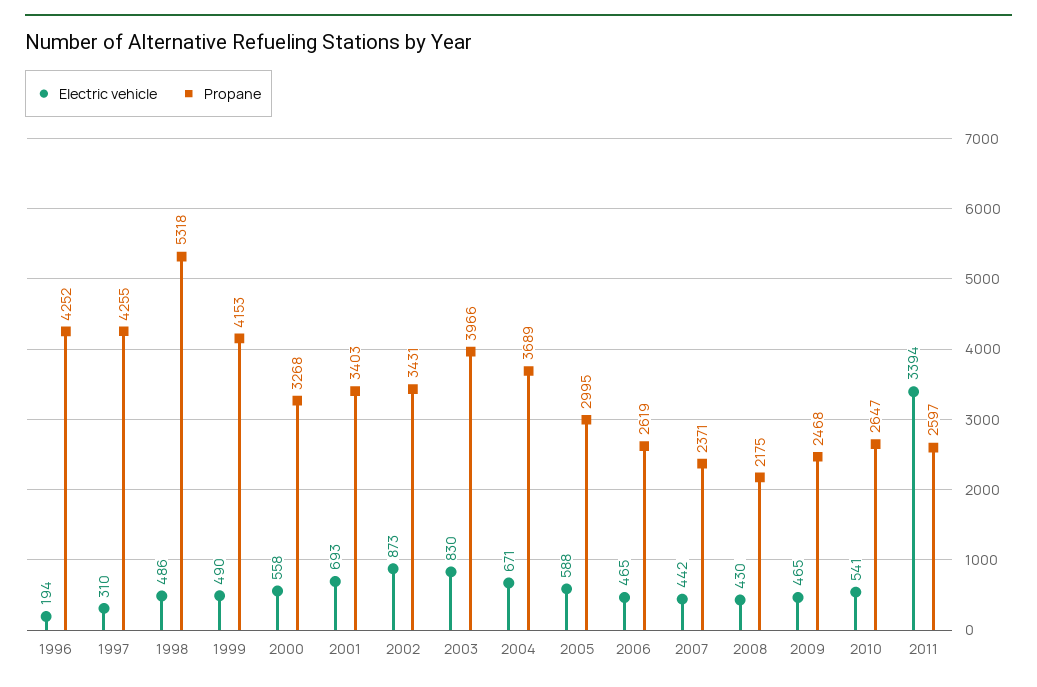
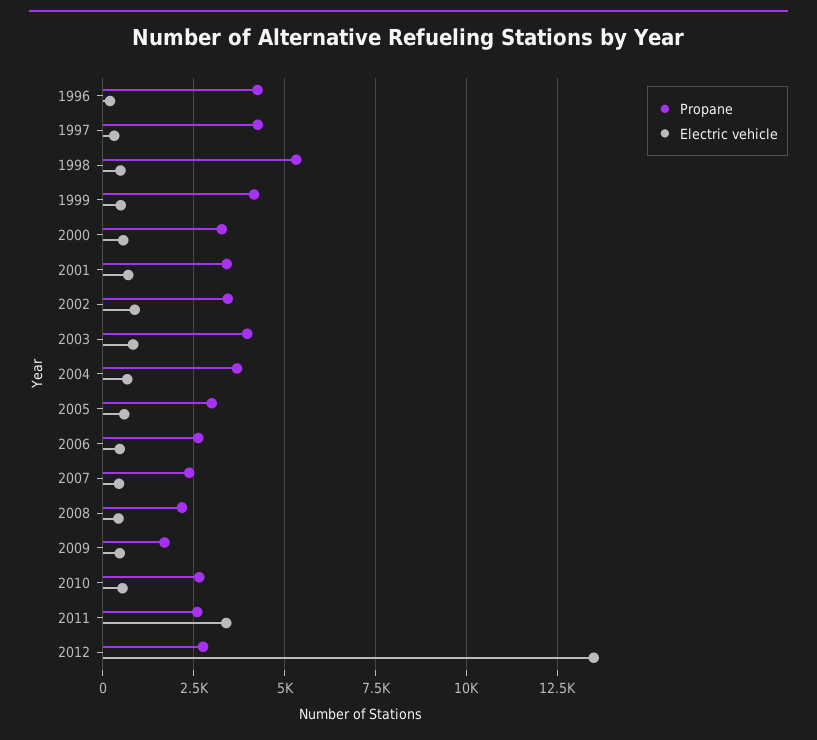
Propane, 2009: 2468 -> 1750
Propane, 2012: none -> 2750
Electric vehicle, 2012: none -> 13500

